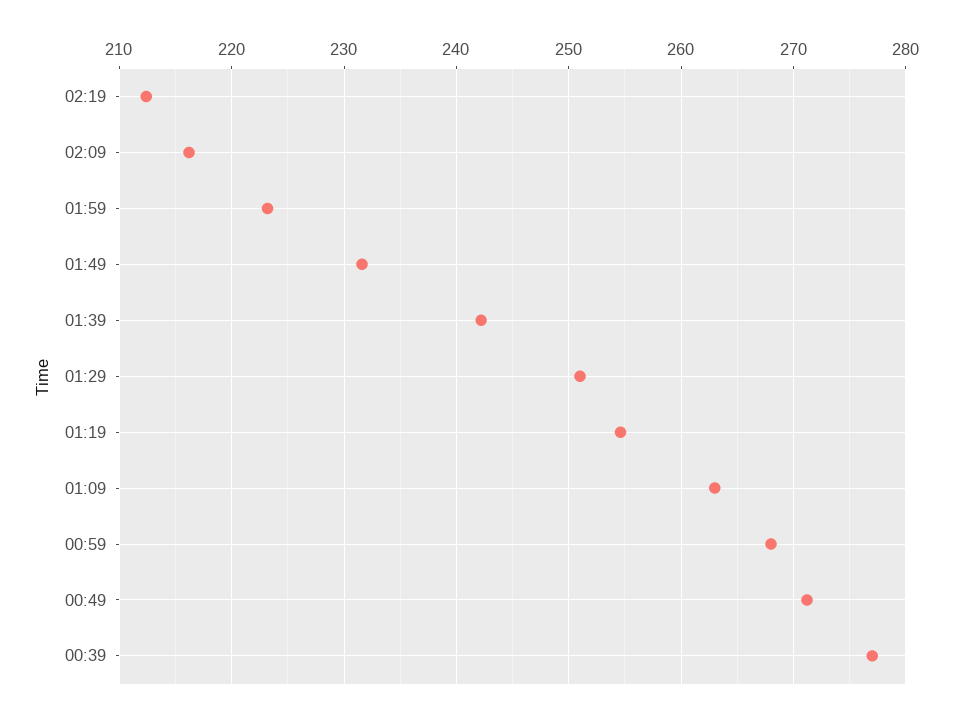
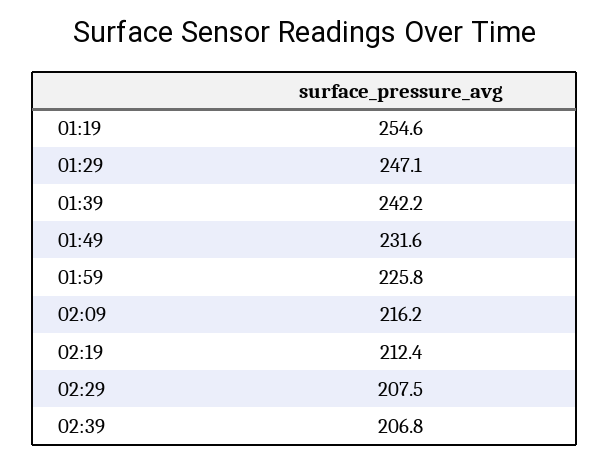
01:59: 223 -> 225.8
01:29: 251 -> 247.1
01:09: 263 -> none
00:59: 268 -> none
00:49: 271 -> none
00:39: 277 -> none
02:29: none -> 207.5
02:39: none -> 206.8

